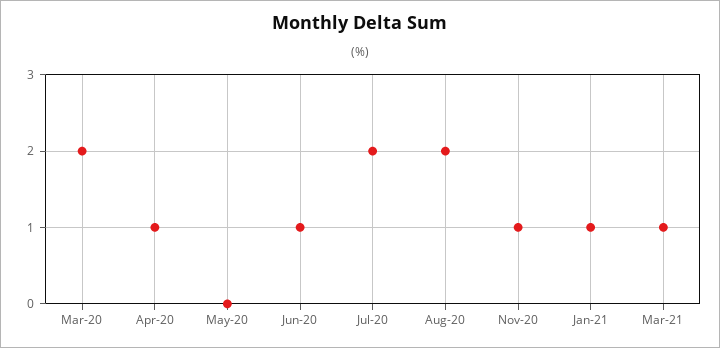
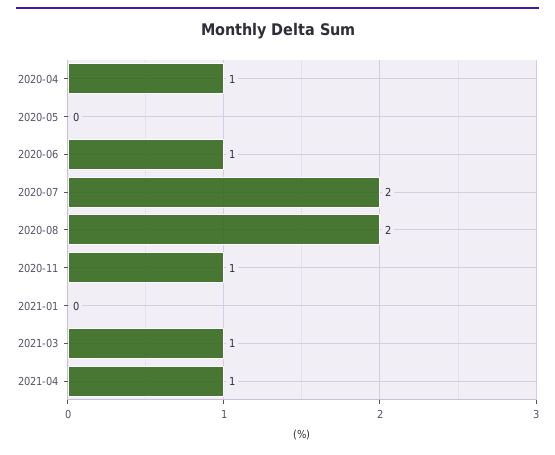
Mar-20: 2 -> none
Jan-21: 1 -> 0
2021-04: none -> 1

